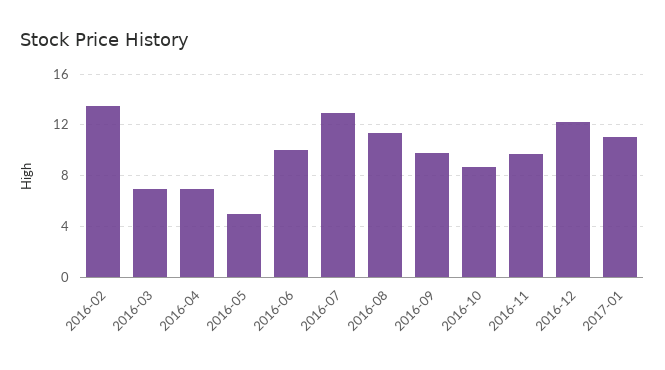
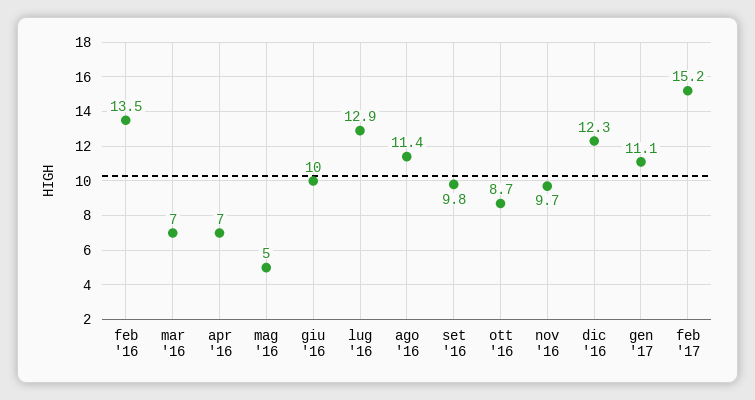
feb '17: none -> 15.2

